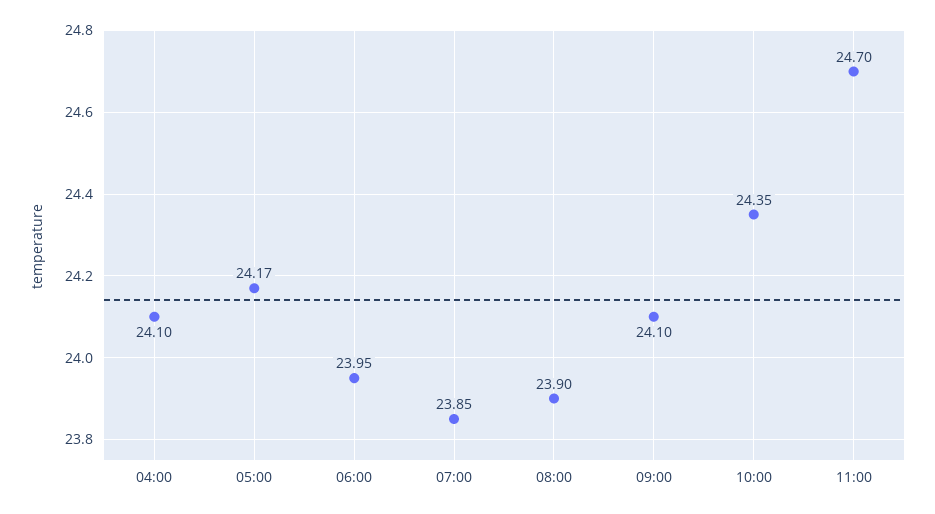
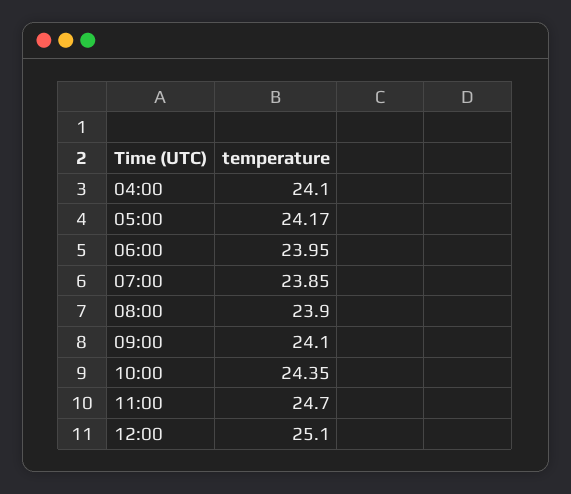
12:00: none -> 25.1

